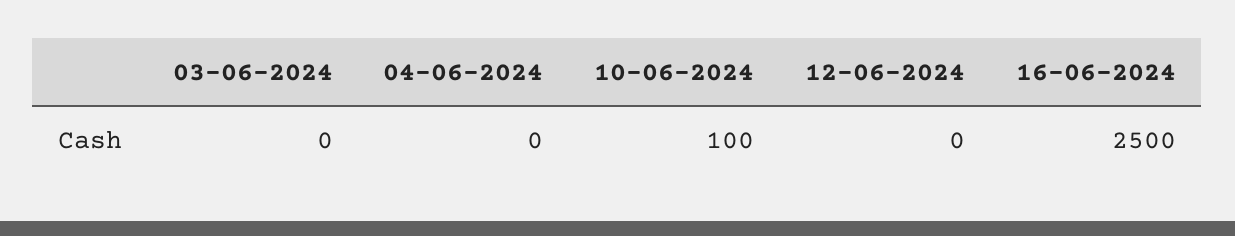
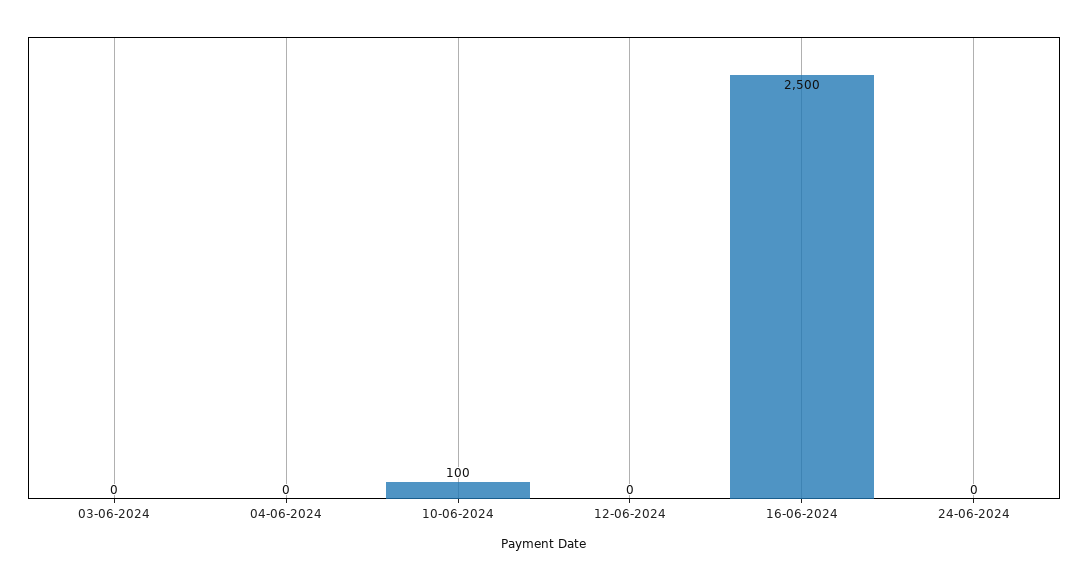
24-06-2024: none -> 0

